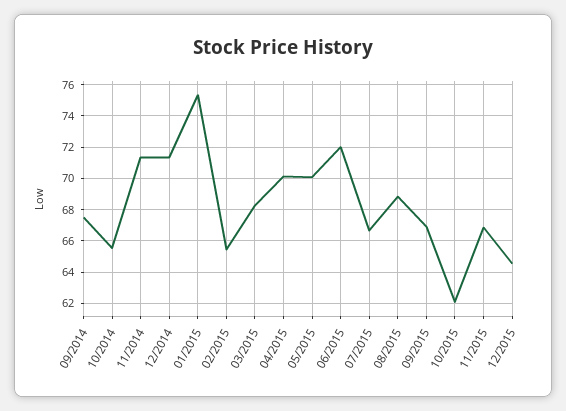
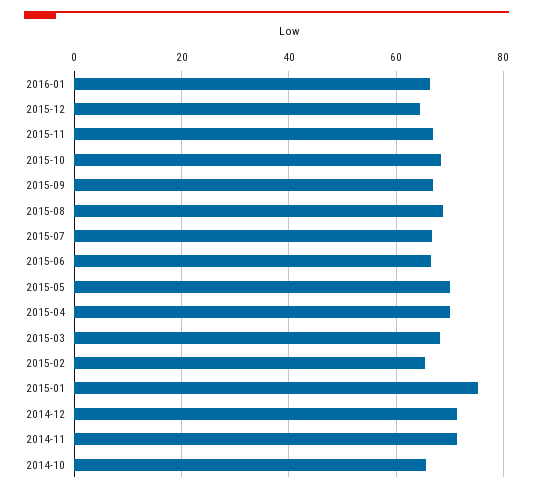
09/2014: 67.5 -> none
06/2015: 72 -> 66
10/2015: 62 -> 68
2016-01: none -> 66

